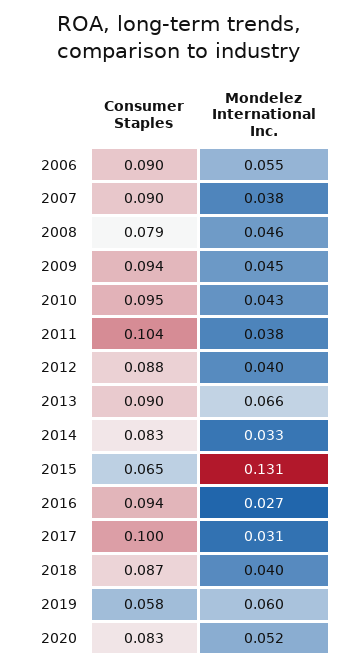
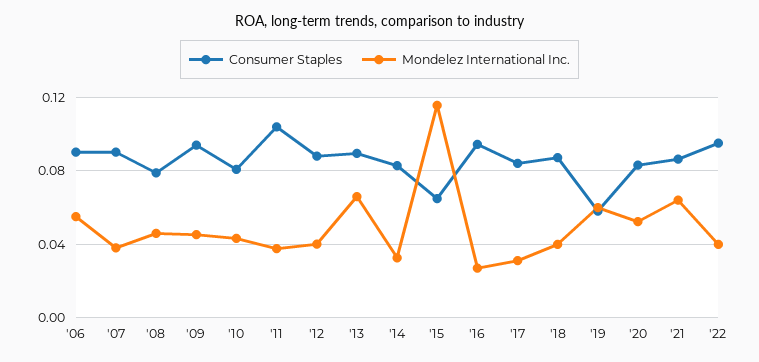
Consumer Staples, 2010: 0.095 -> 0.08
Mondelez International Inc., 2015: 0.131 -> 0.115
Consumer Staples, 2017: 0.1 -> 0.085
Consumer Staples, '21: none -> 0.085
Mondelez International Inc., '21: none -> 0.065
Consumer Staples, '22: none -> 0.095
Mondelez International Inc., '22: none -> 0.04

